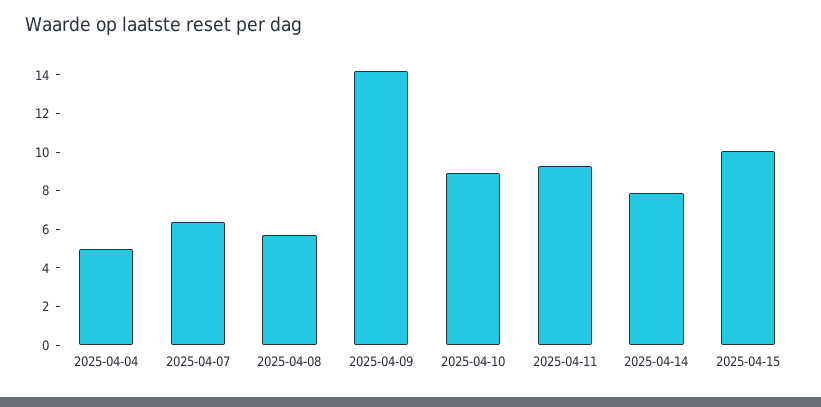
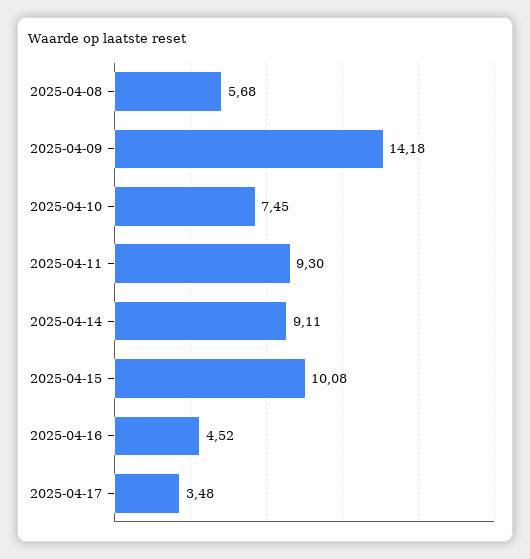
2025-04-04: 5 -> none
2025-04-07: 6.5 -> none
2025-04-10: 9 -> 7.45
2025-04-14: 8 -> 9.11
2025-04-16: none -> 4.52
2025-04-17: none -> 3.48

